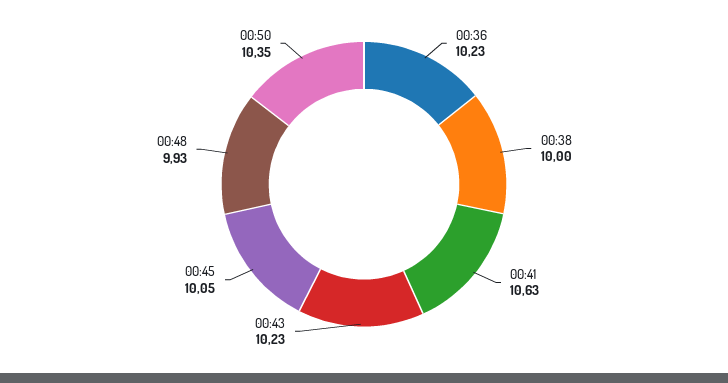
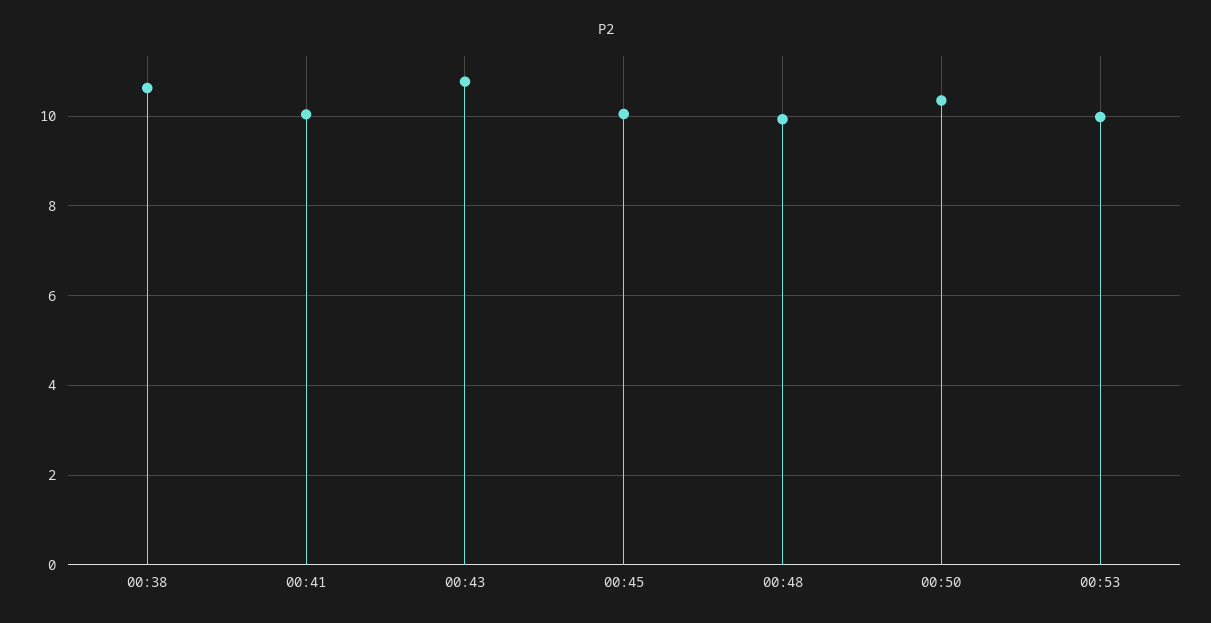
00:36: 10.23 -> none
00:38: 10 -> 10.6
00:41: 10.63 -> 10
00:43: 10.23 -> 10.8
00:53: none -> 10

